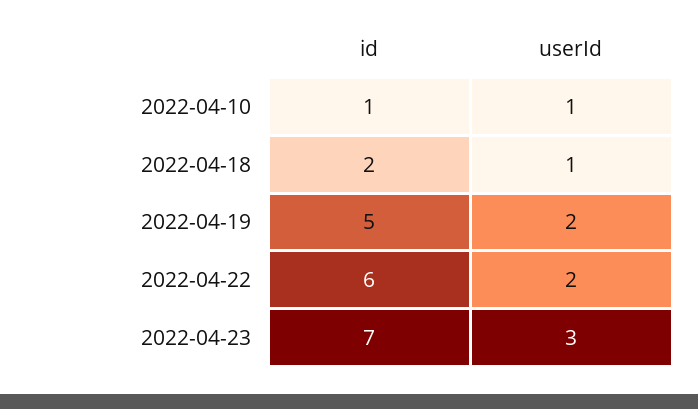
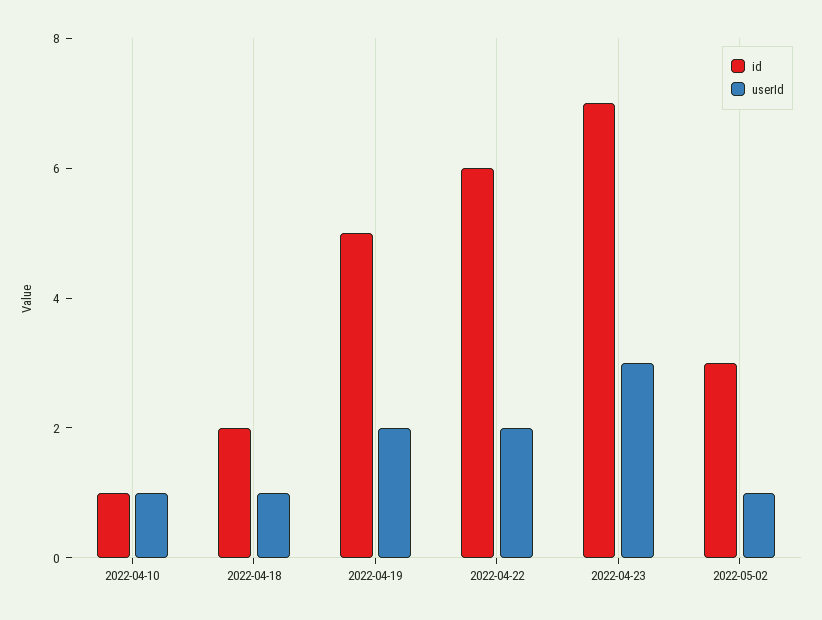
id, 2022-05-02: none -> 3
userId, 2022-05-02: none -> 1

